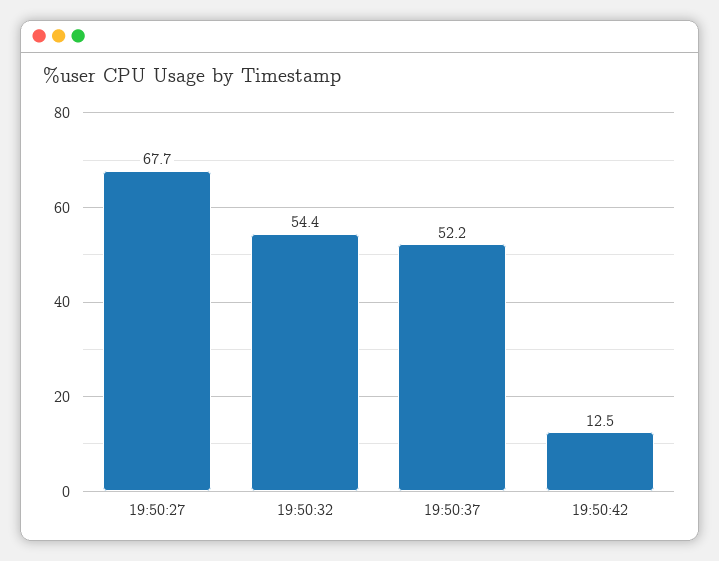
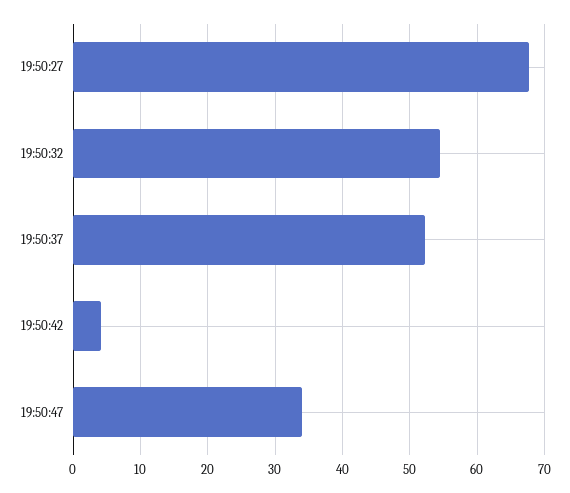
19:50:42: 12.5 -> 4
19:50:47: none -> 34

